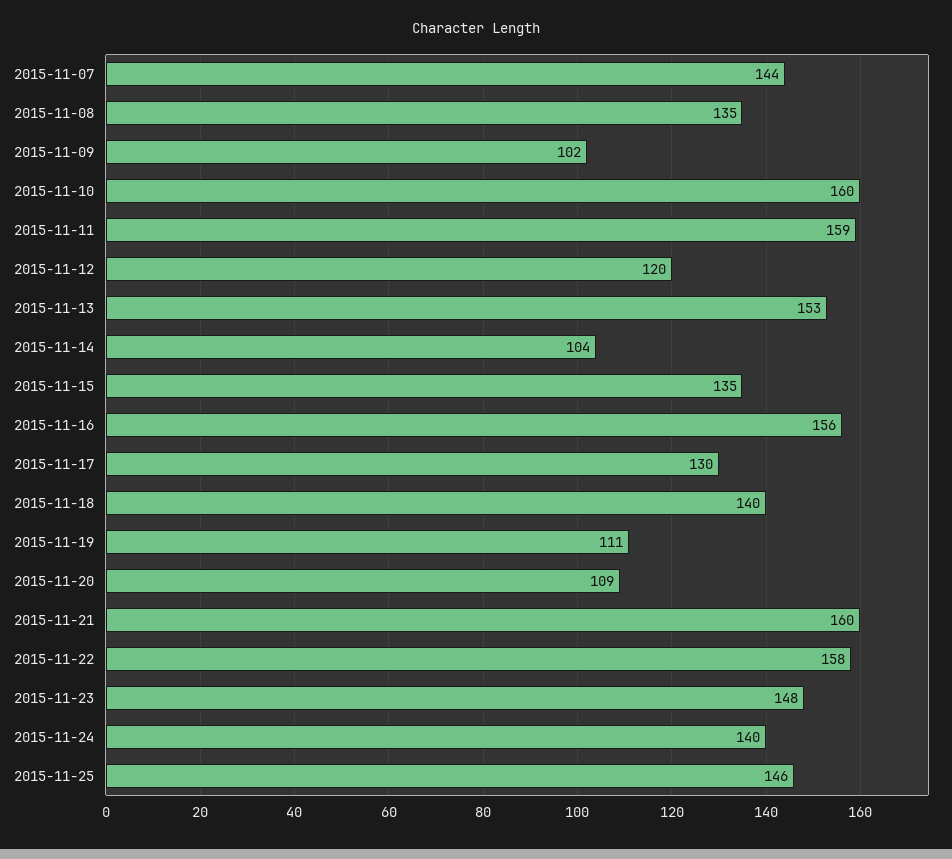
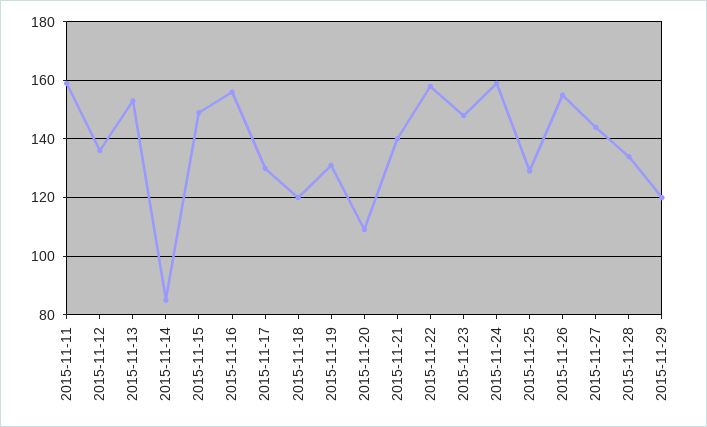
2015-11-07: 144 -> none
2015-11-08: 135 -> none
2015-11-09: 102 -> none
2015-11-10: 160 -> none
2015-11-12: 120 -> 135
2015-11-14: 104 -> 85
2015-11-15: 135 -> 150
2015-11-18: 140 -> 120
2015-11-19: 111 -> 130
2015-11-21: 160 -> 140
2015-11-24: 140 -> 160
2015-11-25: 146 -> 130
2015-11-26: none -> 155
2015-11-27: none -> 145
2015-11-28: none -> 135
2015-11-29: none -> 120

